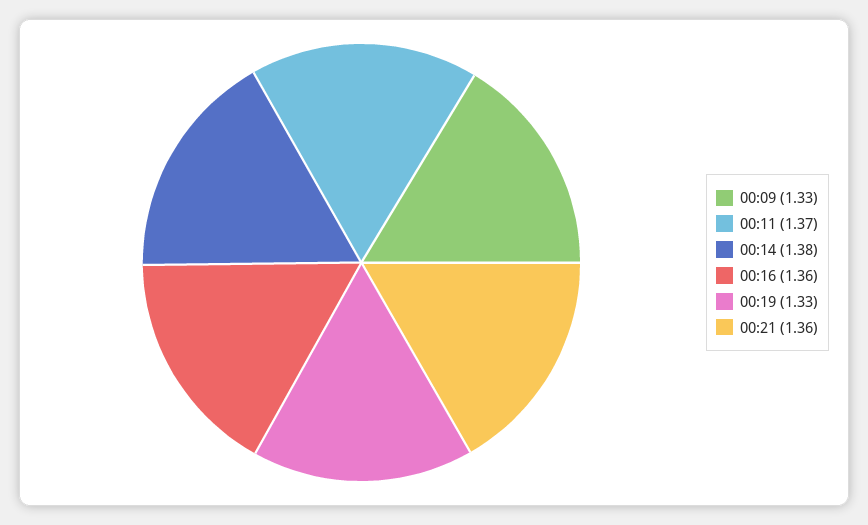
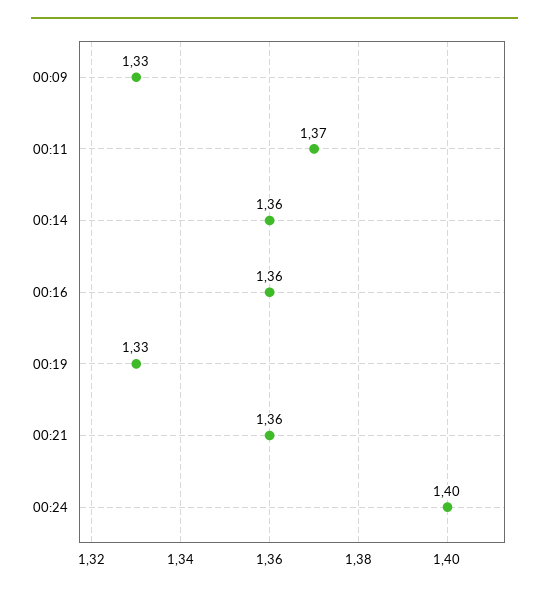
00:14: 1.38 -> 1.36
00:24: none -> 1.4

